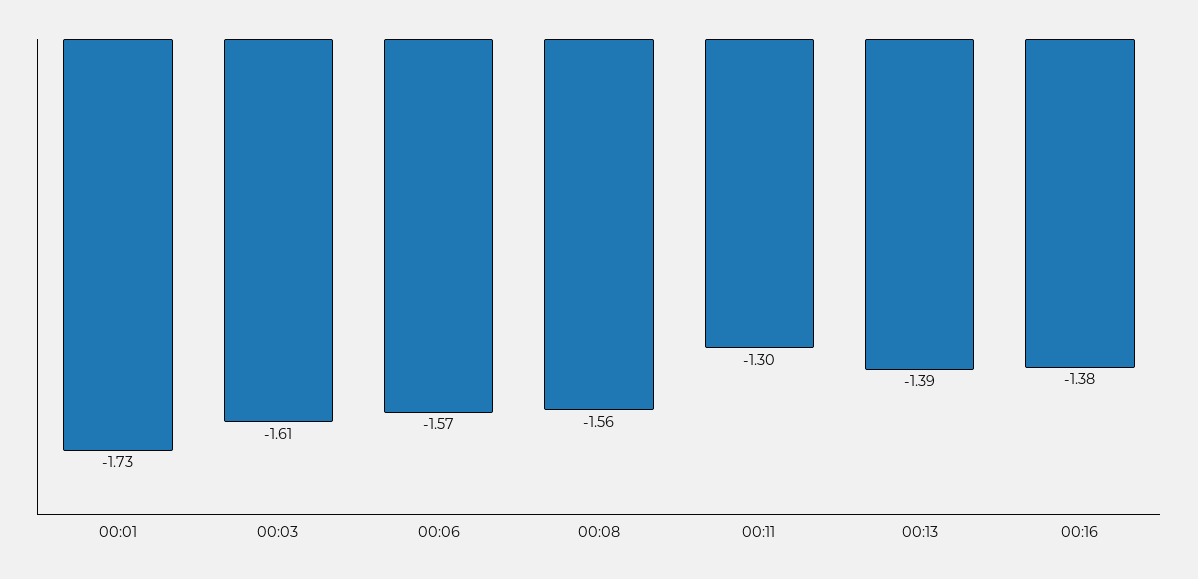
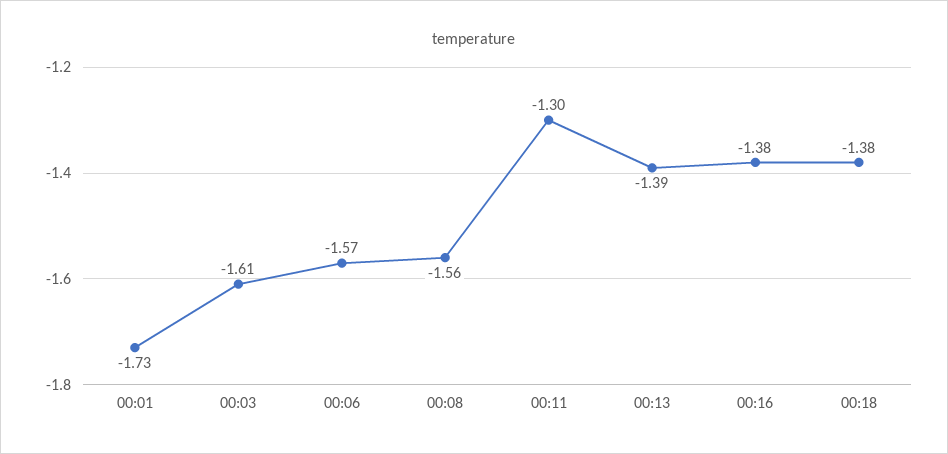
00:18: none -> -1.38

